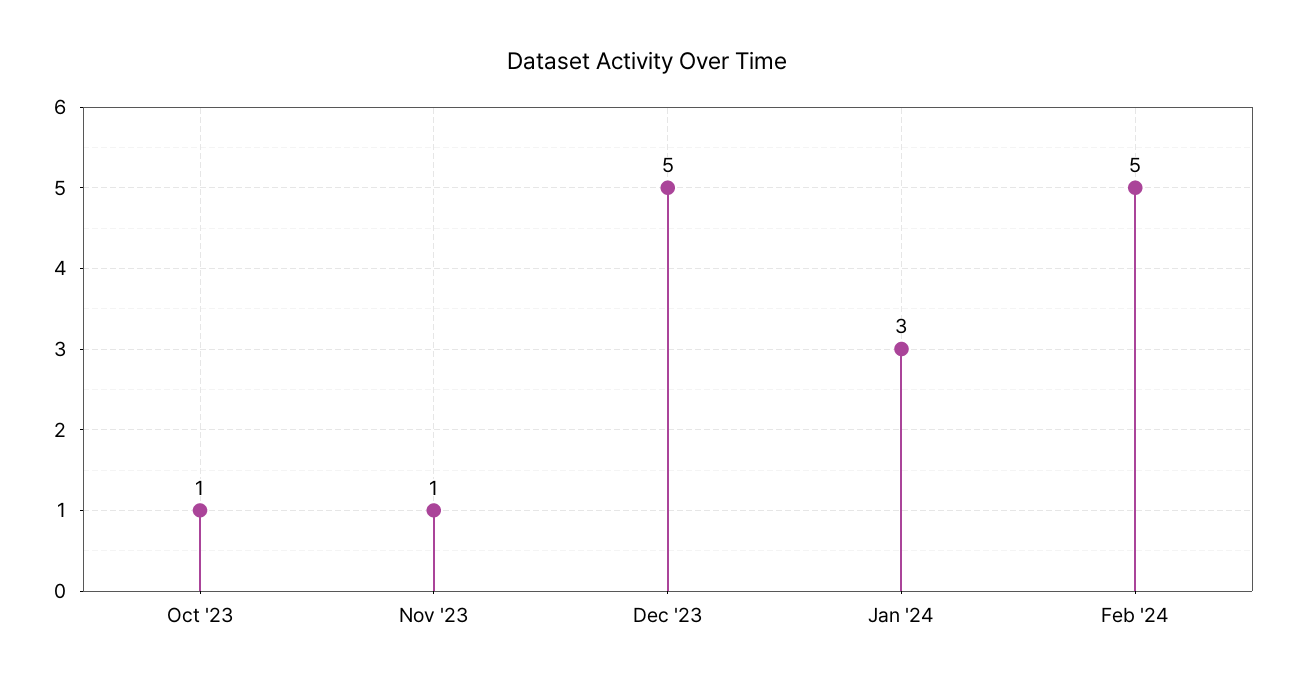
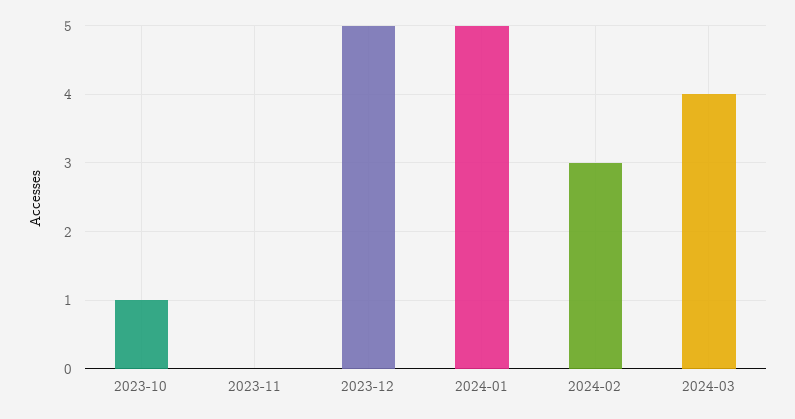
Nov '23: 1 -> 0
Jan '24: 3 -> 5
Feb '24: 5 -> 3
2024-03: none -> 4

